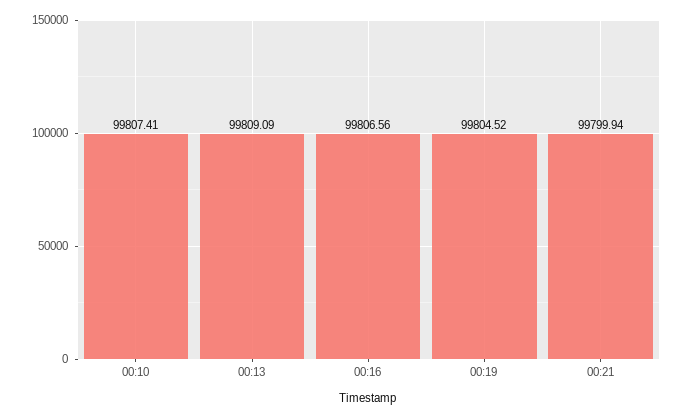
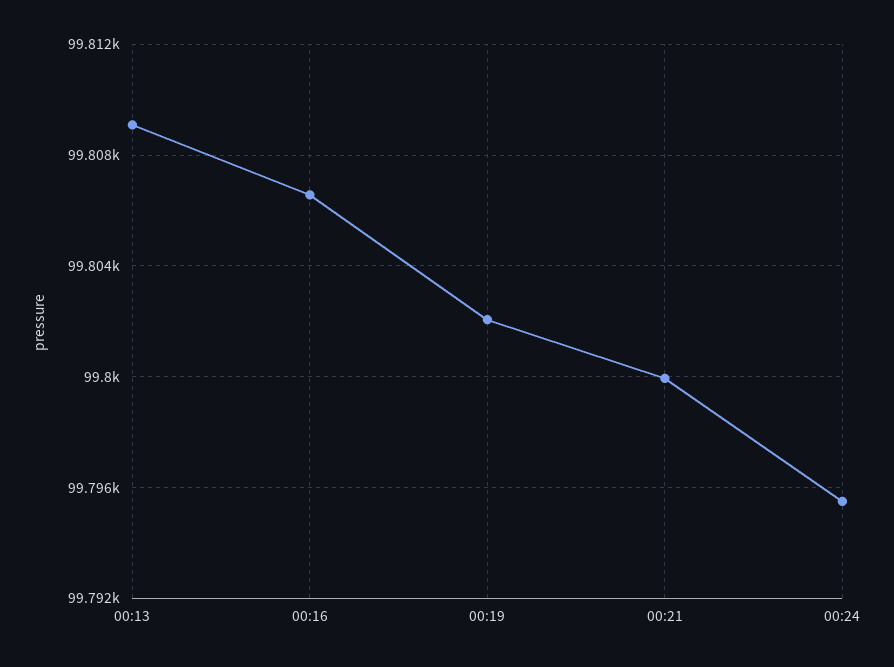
00:10: 99807.41 -> none
00:19: 99804.52 -> 99802
00:24: none -> 99795.5

